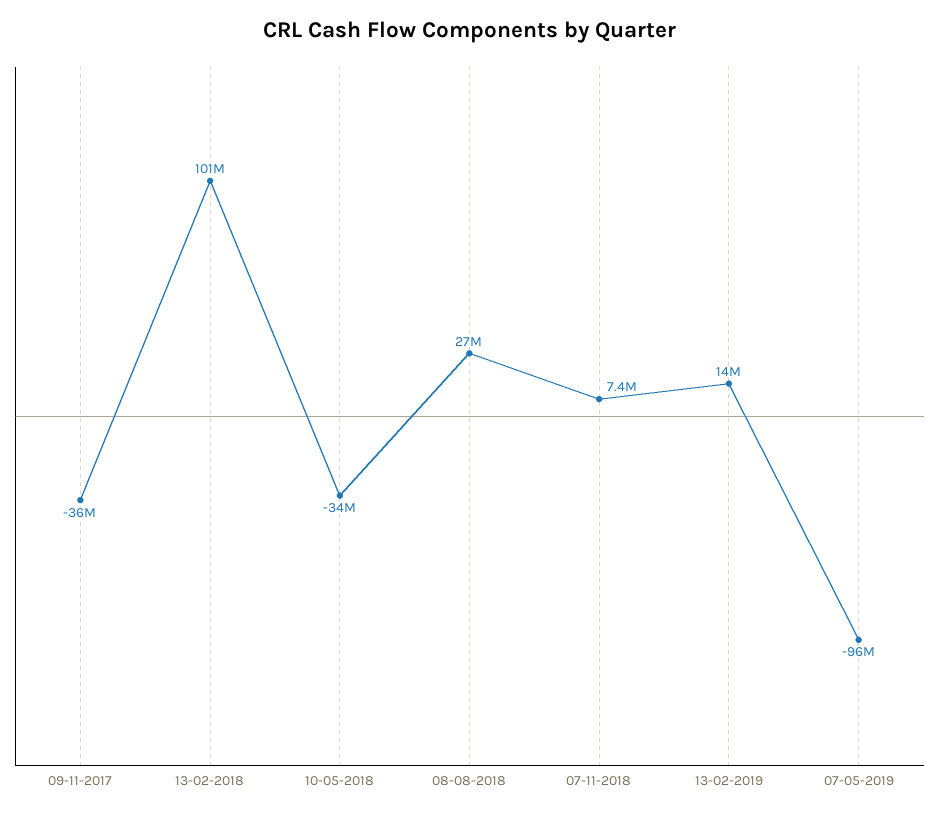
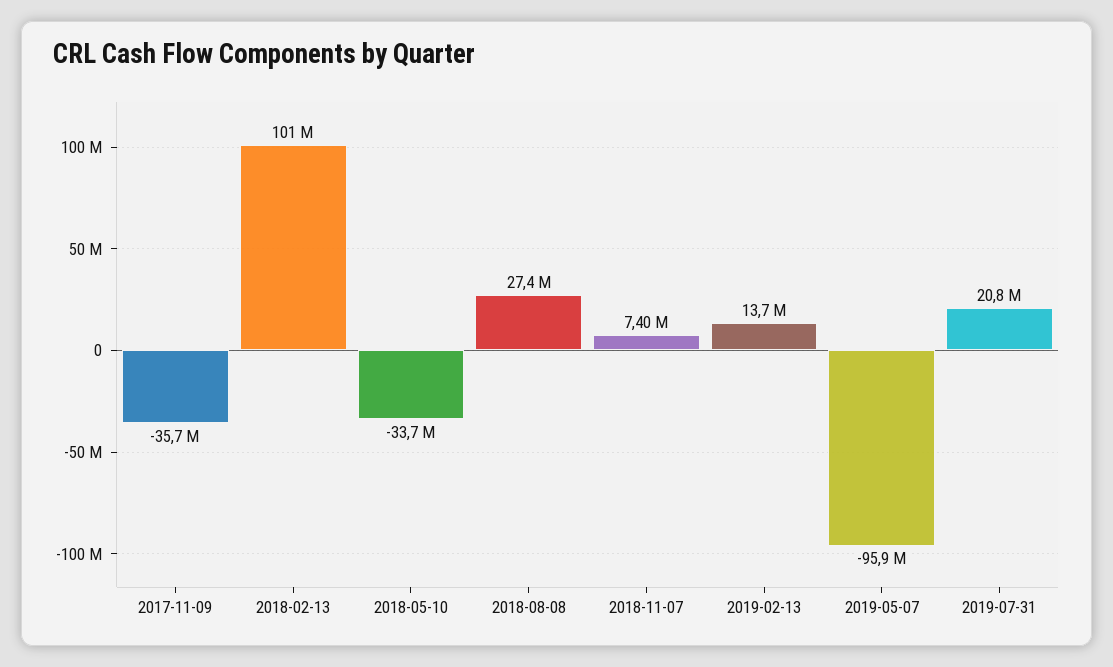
2019-07-31: none -> 20800000

